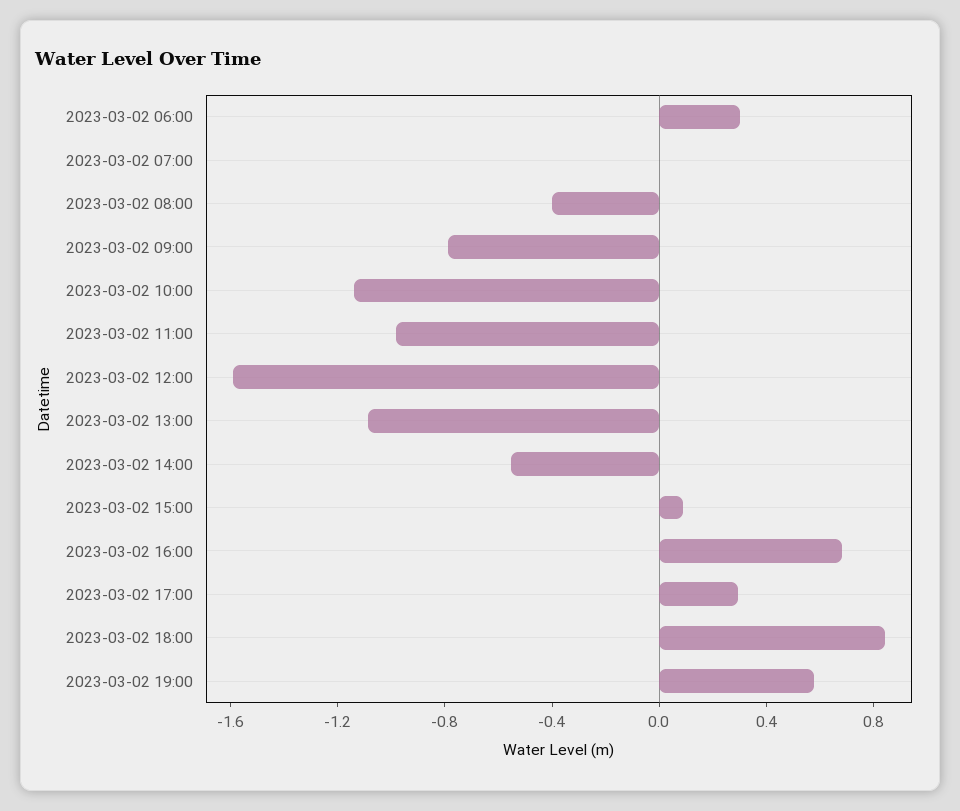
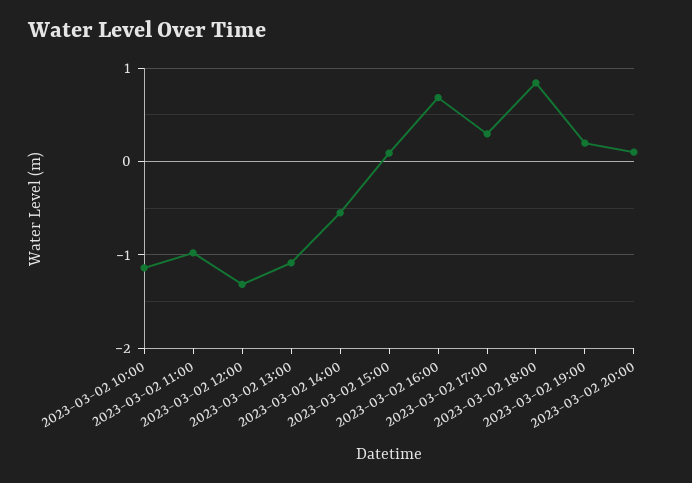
2023-03-02 06:00: 0.3 -> none
2023-03-02 07:00: 0 -> none
2023-03-02 08:00: -0.4 -> none
2023-03-02 09:00: -0.8 -> none
2023-03-02 12:00: -1.6 -> -1.3
2023-03-02 19:00: 0.6 -> 0.2
2023-03-02 20:00: none -> 0.1

